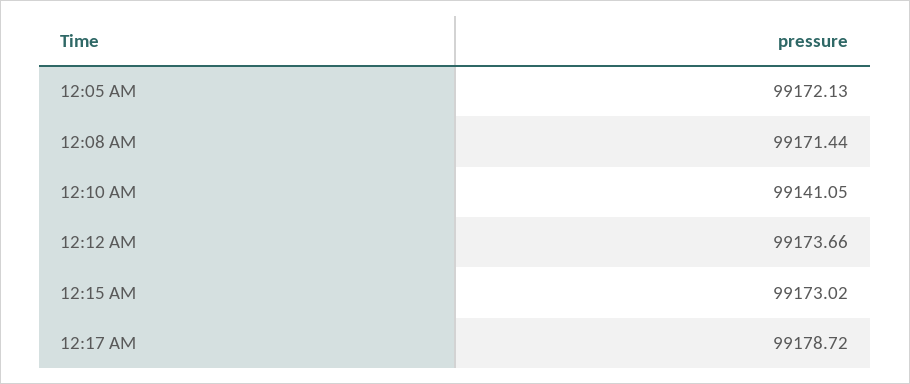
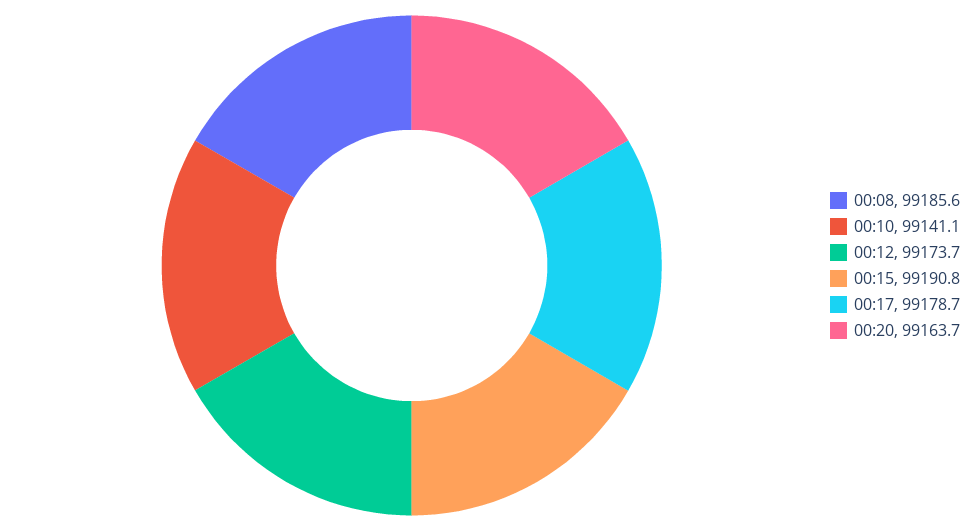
12:05 AM: 99172.13 -> none
12:08 AM: 99171.44 -> 99185.6
12:15 AM: 99173.02 -> 99190.8
00:20: none -> 99163.7

